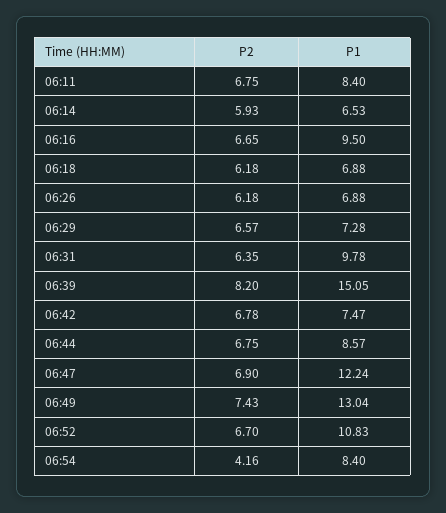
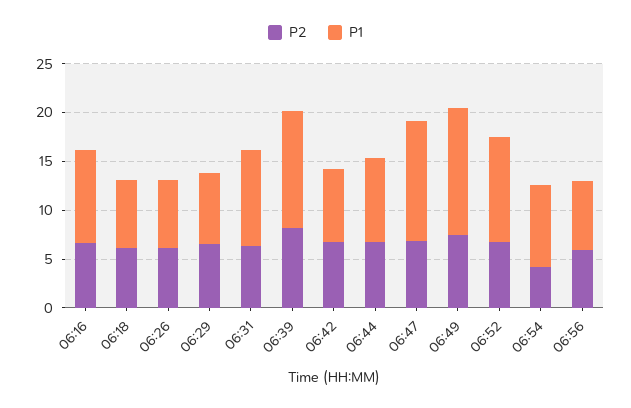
P2, 06:11: 6.75 -> none
P1, 06:11: 8.4 -> none
P2, 06:14: 5.93 -> none
P1, 06:14: 6.53 -> none
P1, 06:39: 15.05 -> 12
P2, 06:56: none -> 6
P1, 06:56: none -> 7

